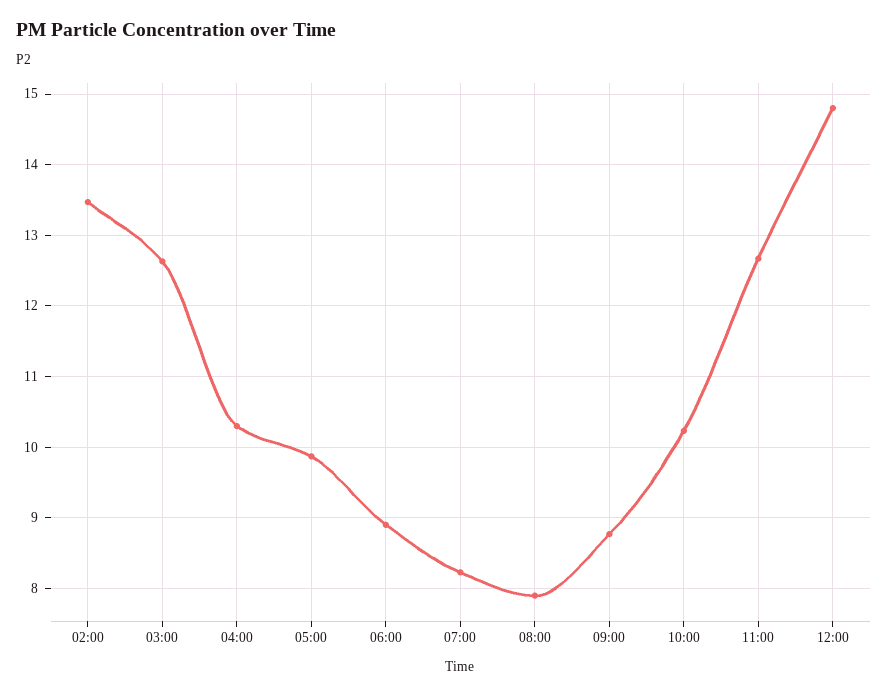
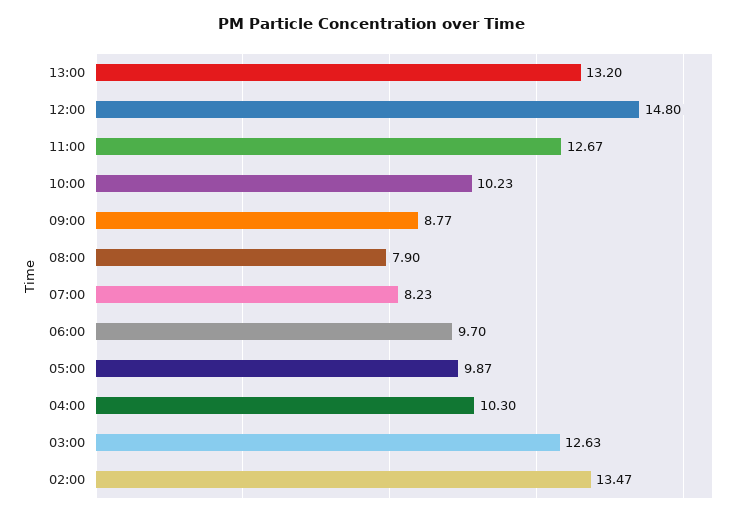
06:00: 8.9 -> 9.7
13:00: none -> 13.2

